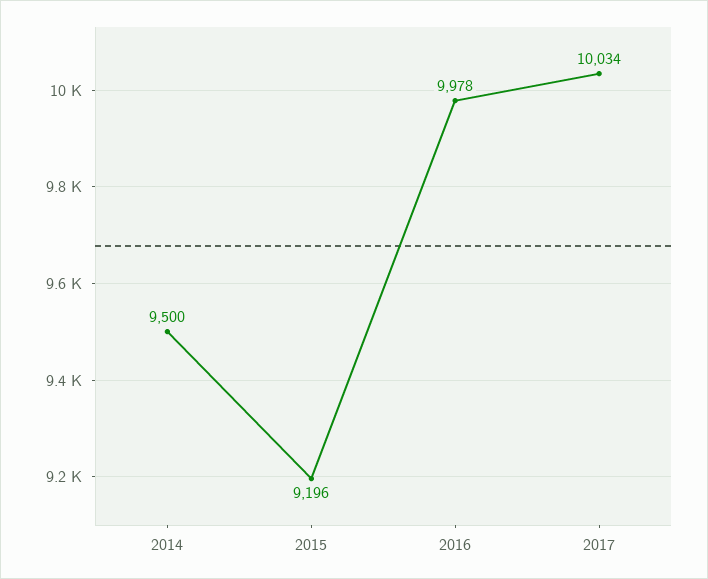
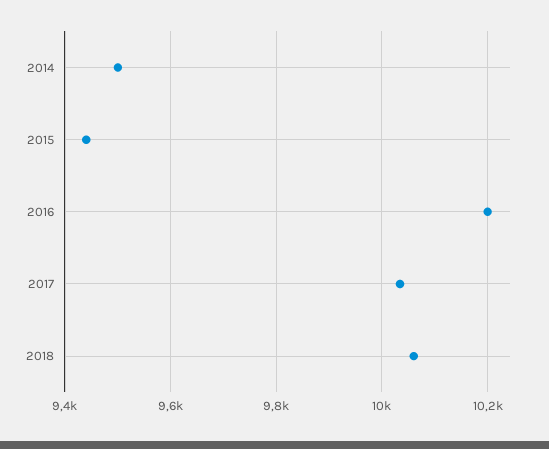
2015: 9196 -> 9440
2016: 9978 -> 10200
2018: none -> 10060

